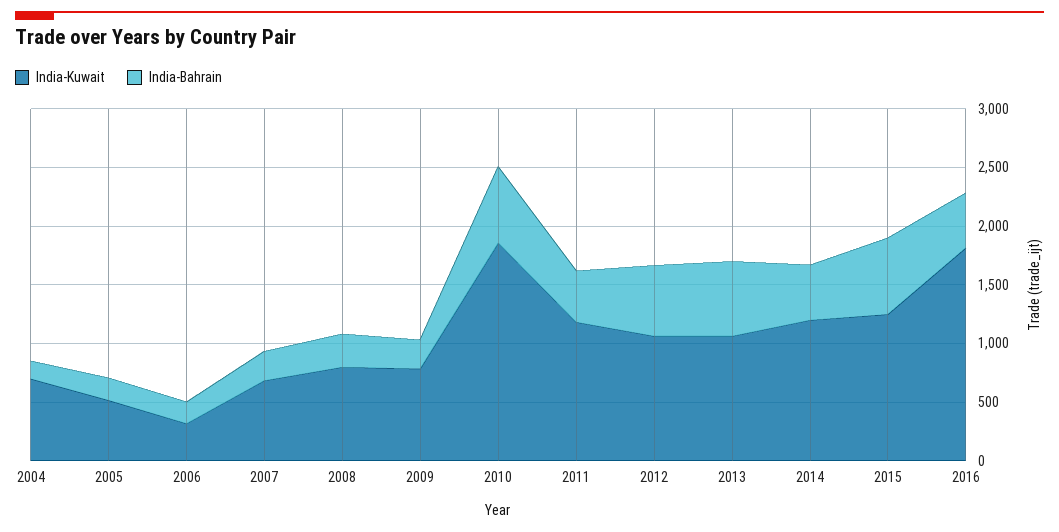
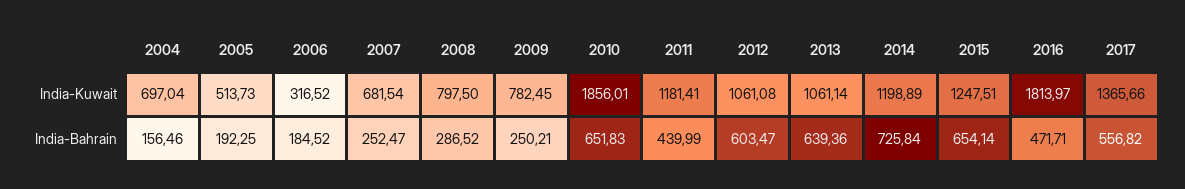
India-Bahrain, 2014: 500 -> 725.84
India-Kuwait, 2017: none -> 1365.66
India-Bahrain, 2017: none -> 556.82

